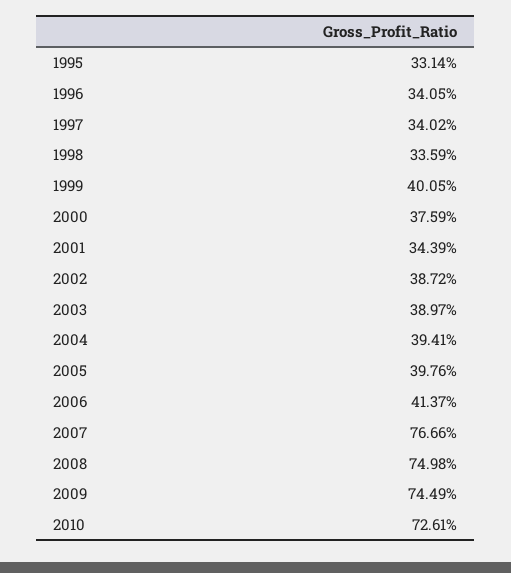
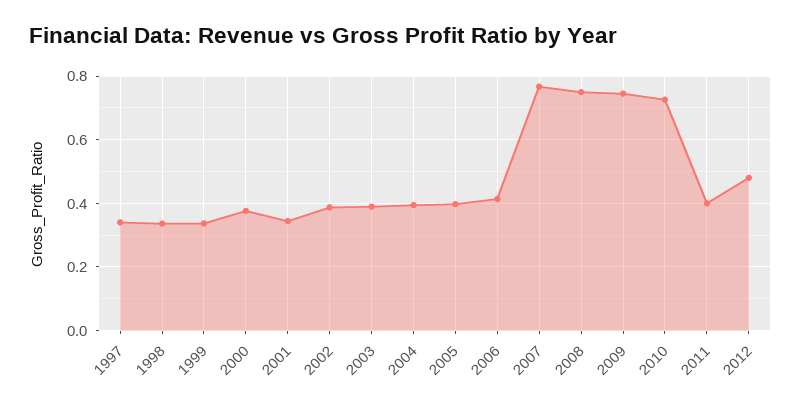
1995: 0.3314 -> none
1996: 0.3405 -> none
1999: 0.4005 -> 0.34
2011: none -> 0.4
2012: none -> 0.48

